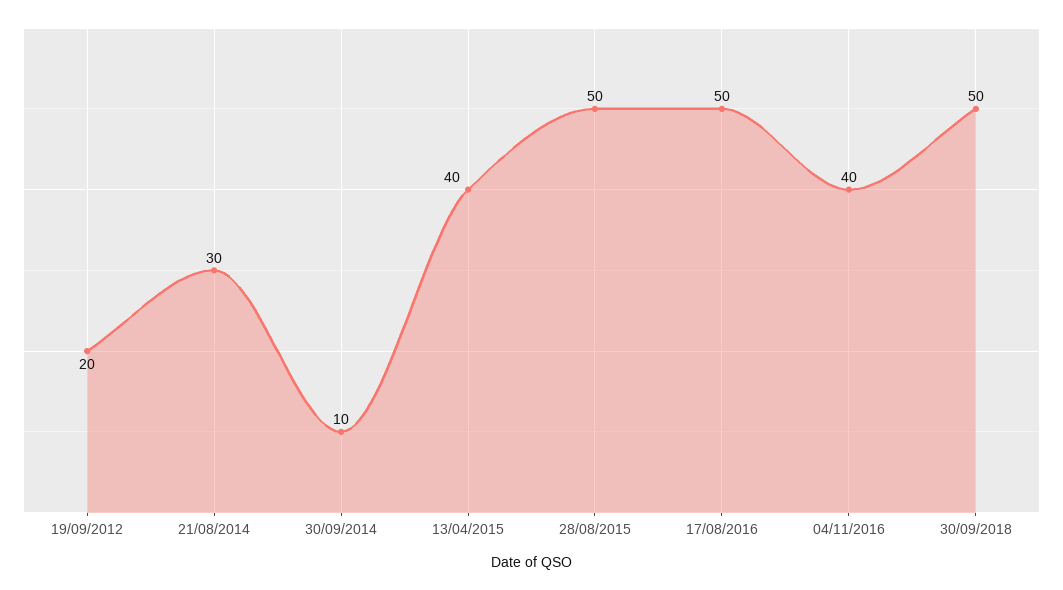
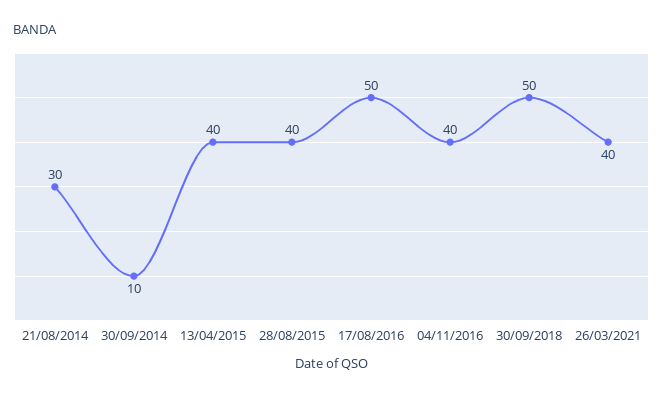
19/09/2012: 20 -> none
28/08/2015: 50 -> 40
26/03/2021: none -> 40

